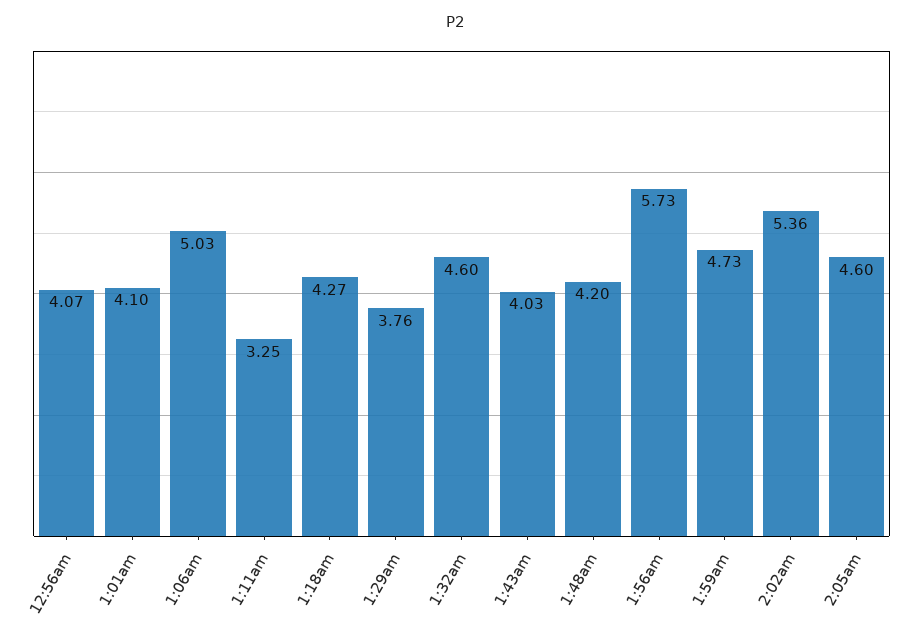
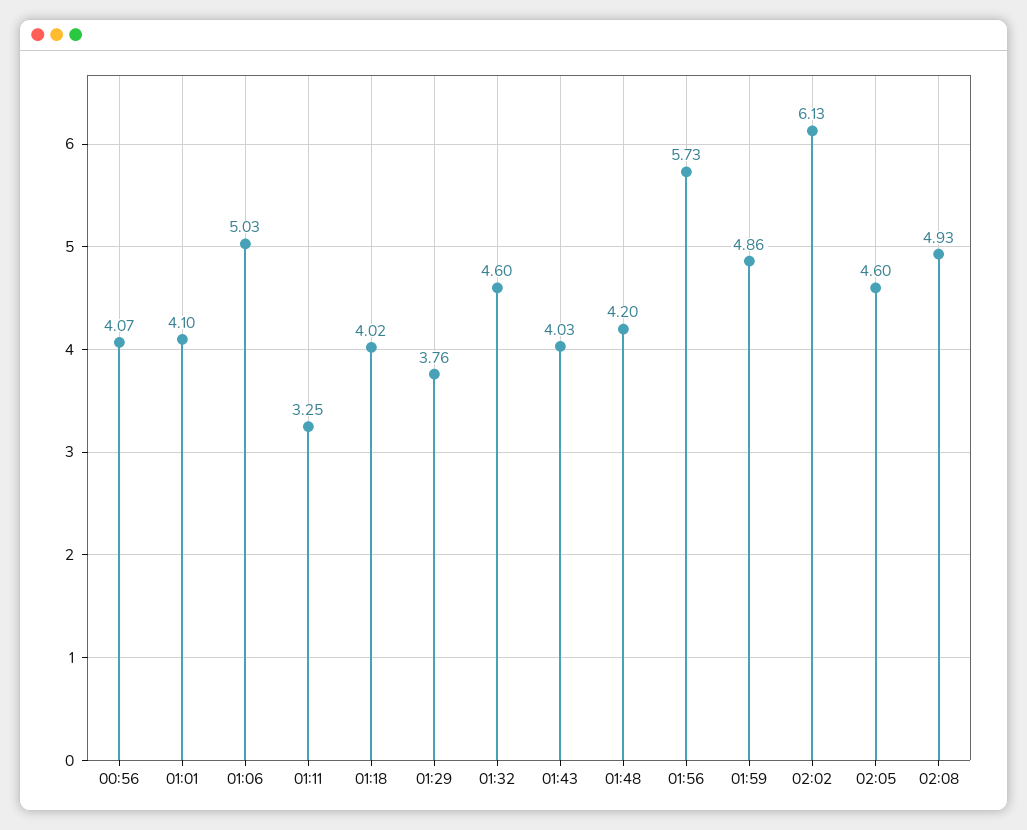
1:18am: 4.27 -> 4.02
1:59am: 4.73 -> 4.86
2:02am: 5.36 -> 6.13
02:08: none -> 4.93

